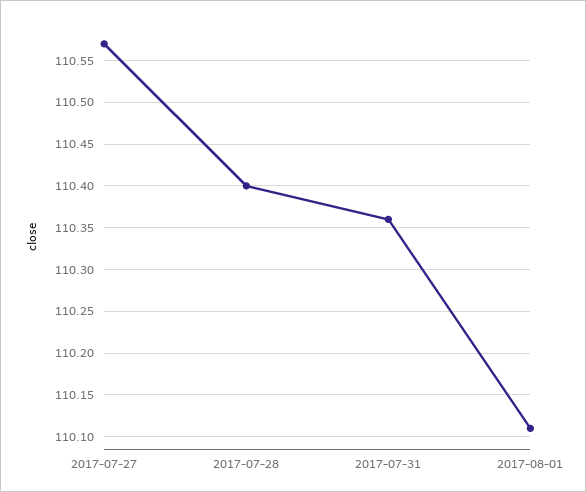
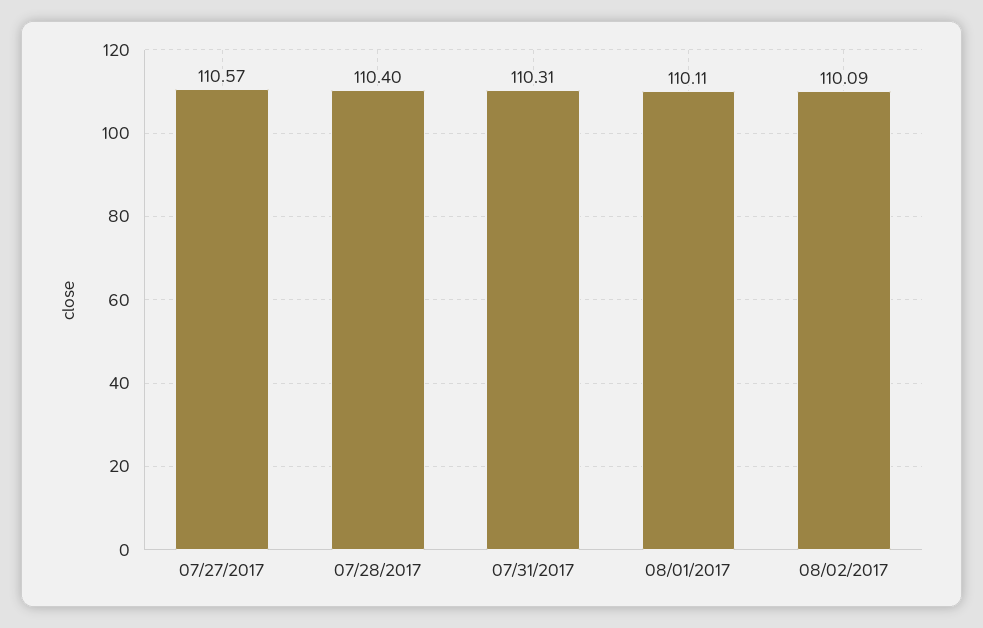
2017-07-31: 110.36 -> 110.31
08/02/2017: none -> 110.09

